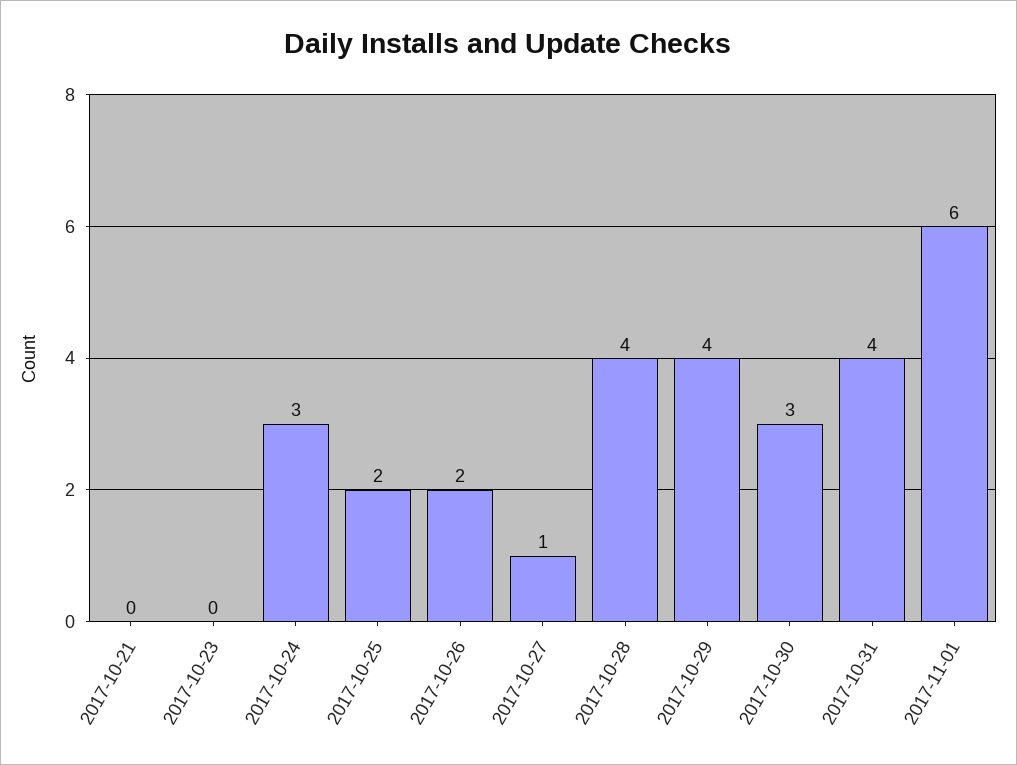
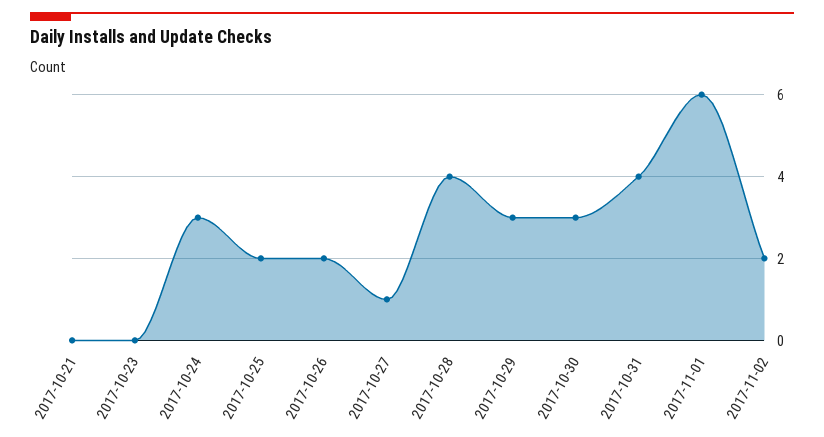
2017-10-29: 4 -> 3
2017-11-02: none -> 2

